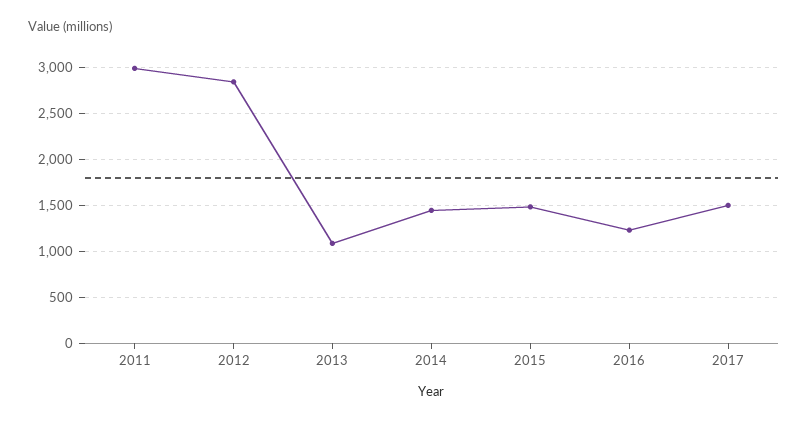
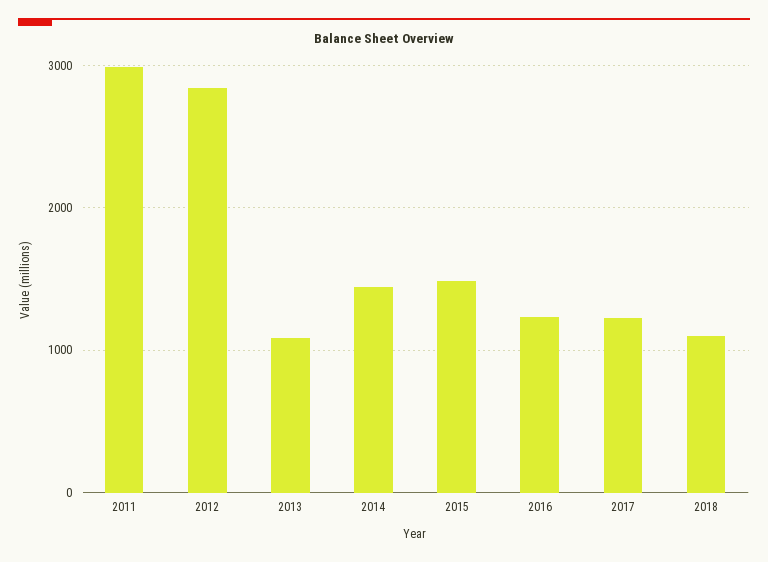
2017: 1500 -> 1200
2018: none -> 1100

